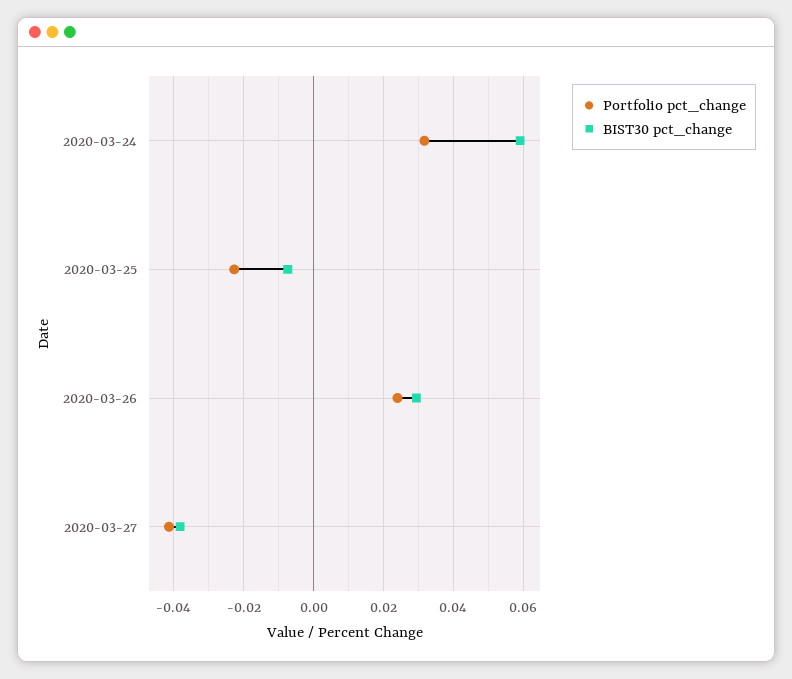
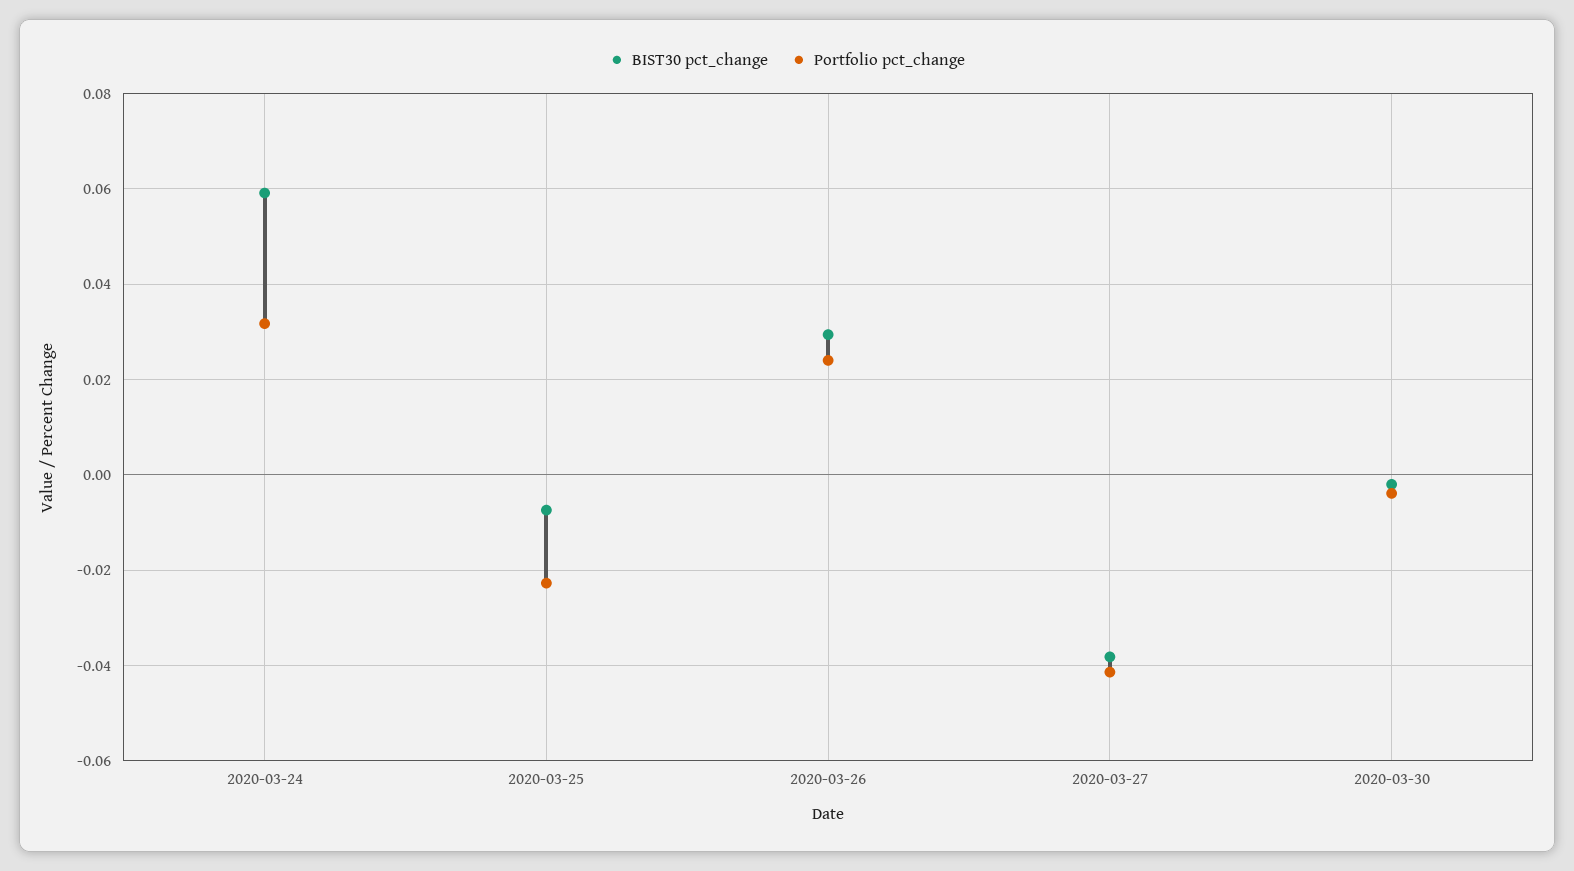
BIST30 pct_change, 2020-03-30: none -> -0.002
Portfolio pct_change, 2020-03-30: none -> -0.004

